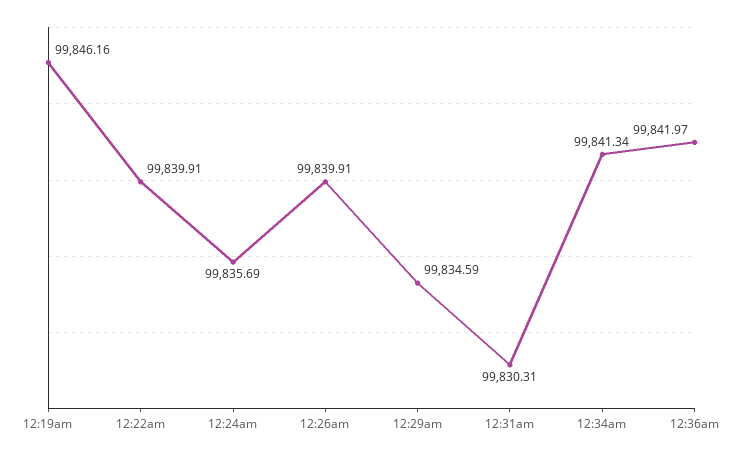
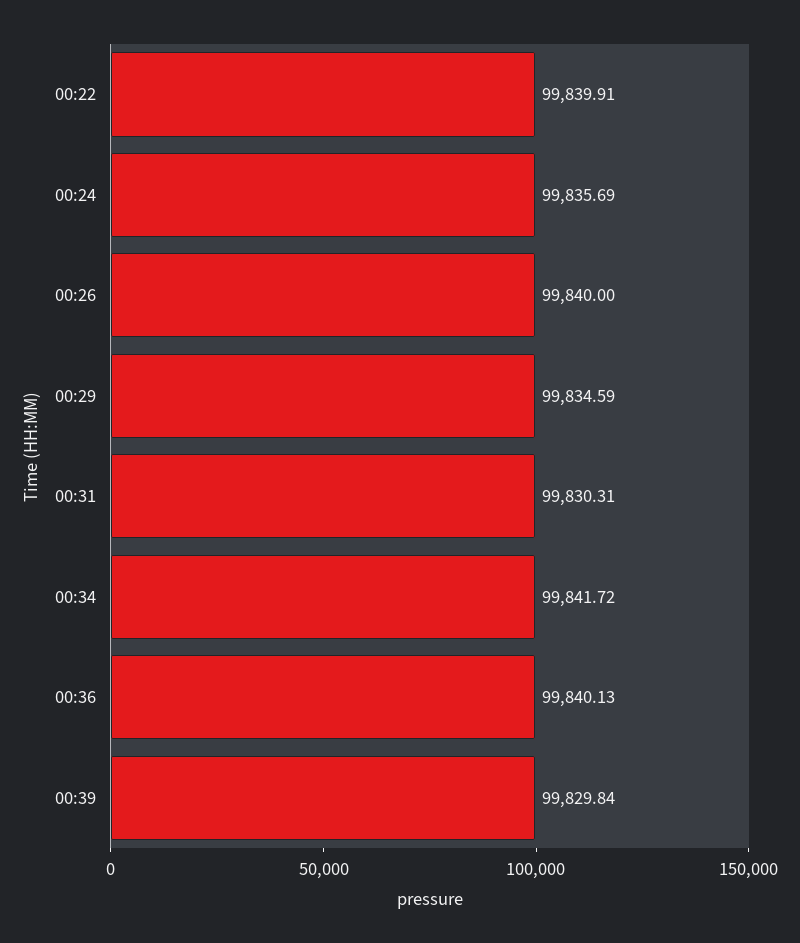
12:19am: 99846.16 -> none
12:26am: 99839.91 -> 99840
12:34am: 99841.34 -> 99841.72
12:36am: 99841.97 -> 99840.13
00:39: none -> 99829.84

